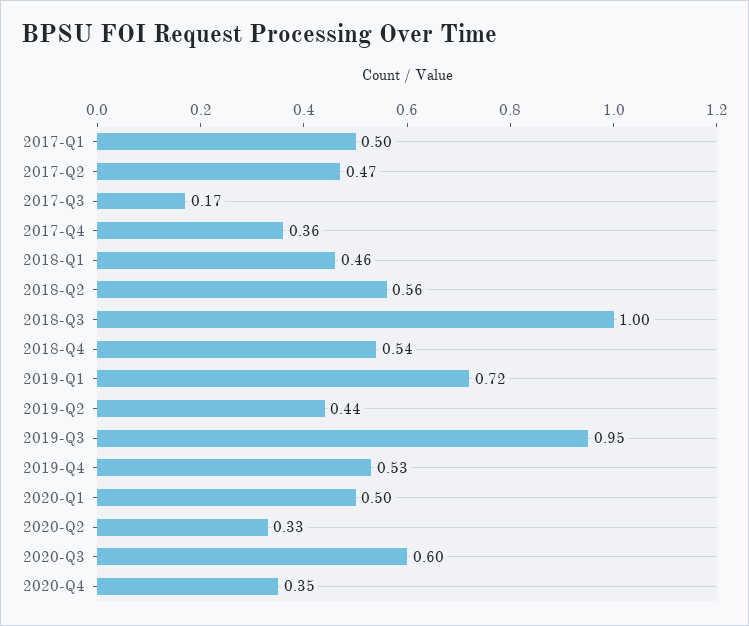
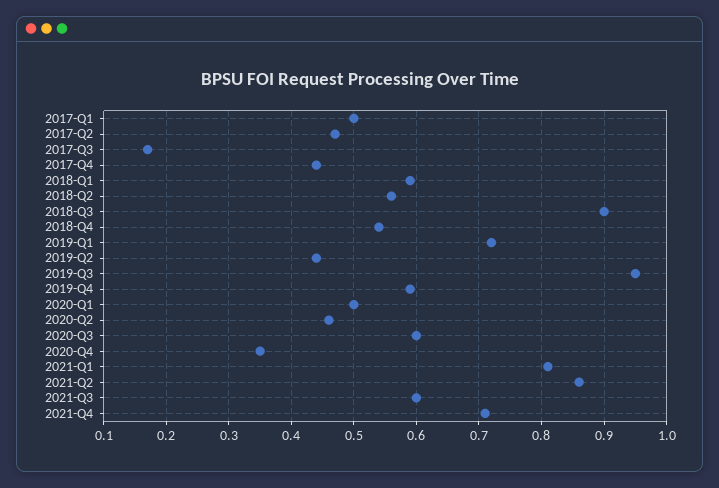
2017-Q4: 0.36 -> 0.44
2018-Q1: 0.46 -> 0.59
2018-Q3: 1 -> 0.9
2019-Q4: 0.53 -> 0.59
2020-Q2: 0.33 -> 0.46
2021-Q1: none -> 0.81
2021-Q2: none -> 0.86
2021-Q3: none -> 0.6
2021-Q4: none -> 0.71

